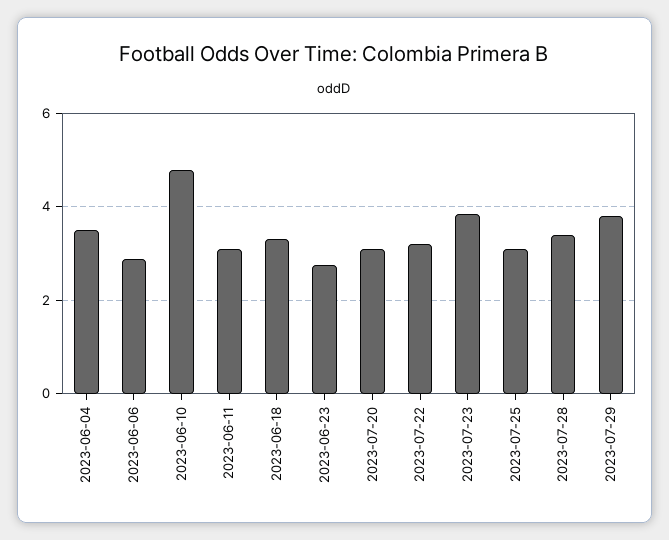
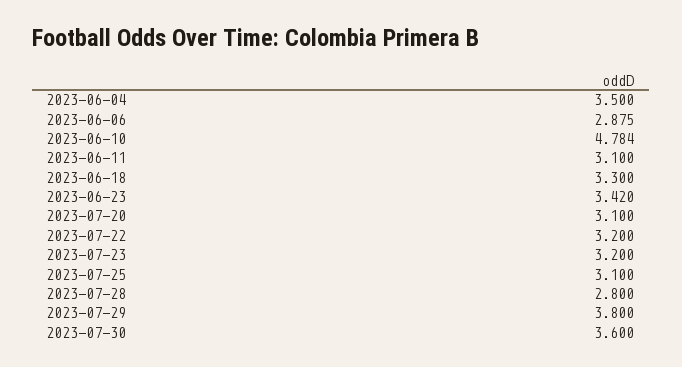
2023-06-23: 2.8 -> 3.42
2023-07-23: 3.8 -> 3.2
2023-07-28: 3.4 -> 2.8
2023-07-30: none -> 3.6

